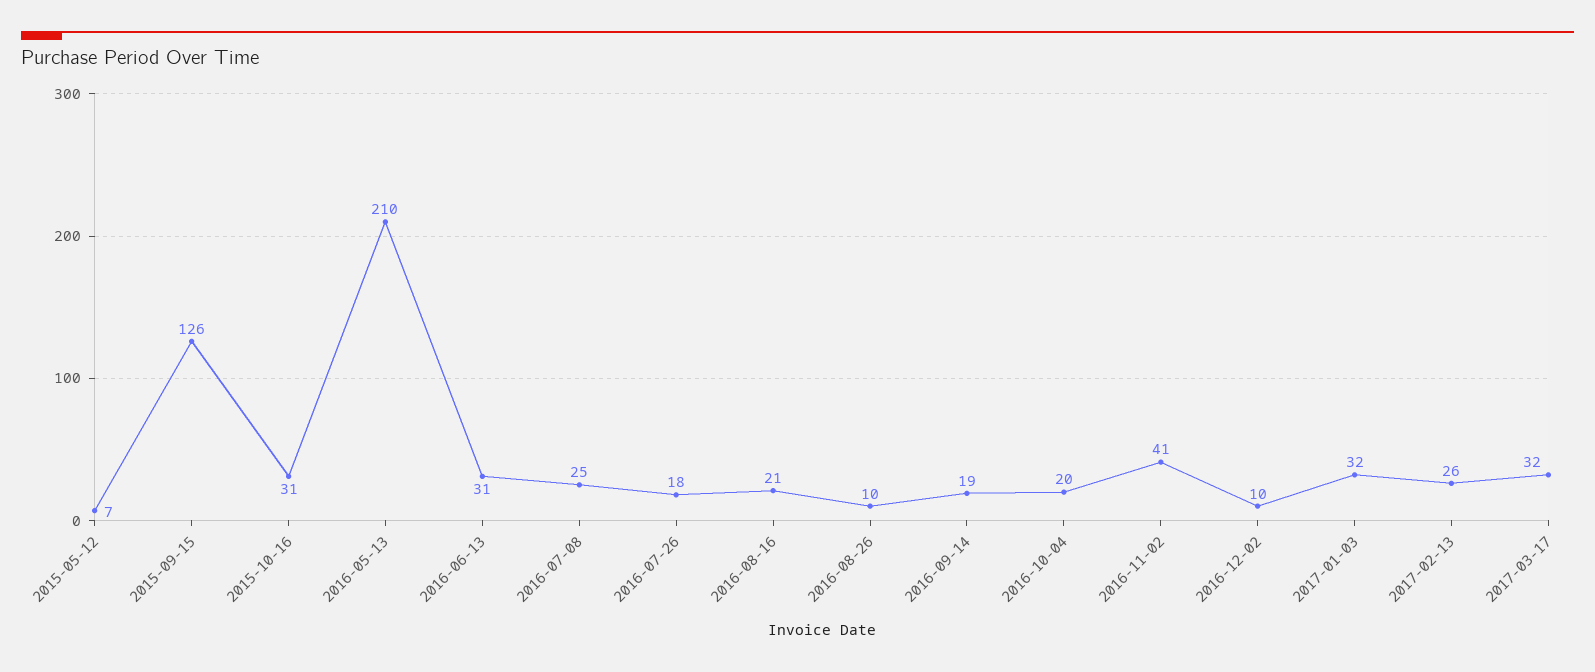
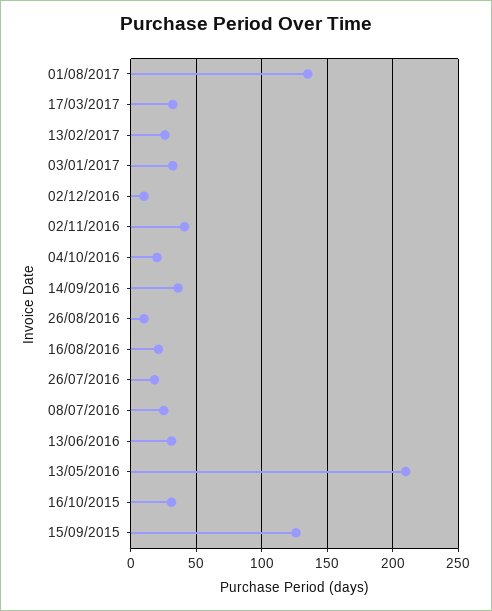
2015-05-12: 7 -> none
2016-09-14: 19 -> 35
01/08/2017: none -> 135

